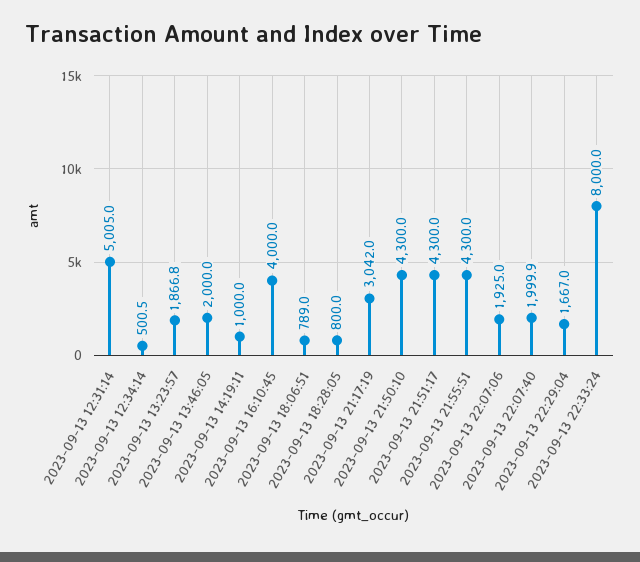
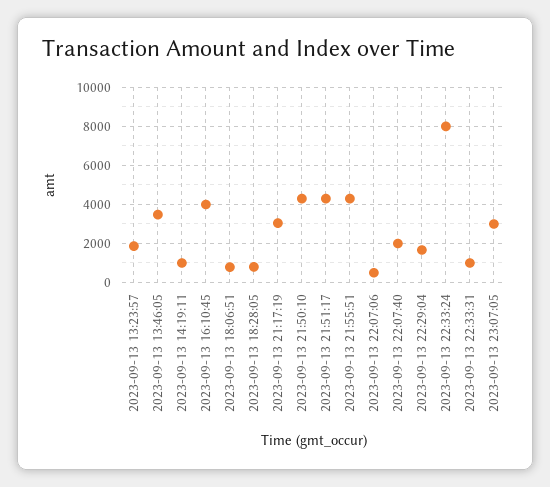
2023-09-13 12:31:14: 5005 -> none
2023-09-13 12:34:14: 500.5 -> none
2023-09-13 13:46:05: 2000 -> 3500
2023-09-13 22:07:06: 1925 -> 500
2023-09-13 22:33:31: none -> 1000
2023-09-13 23:07:05: none -> 3000

